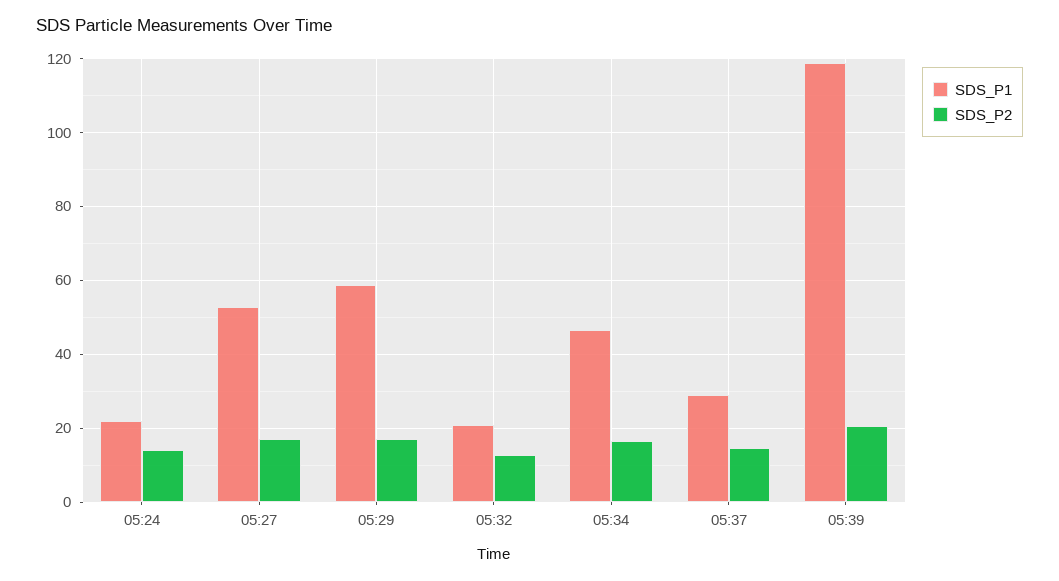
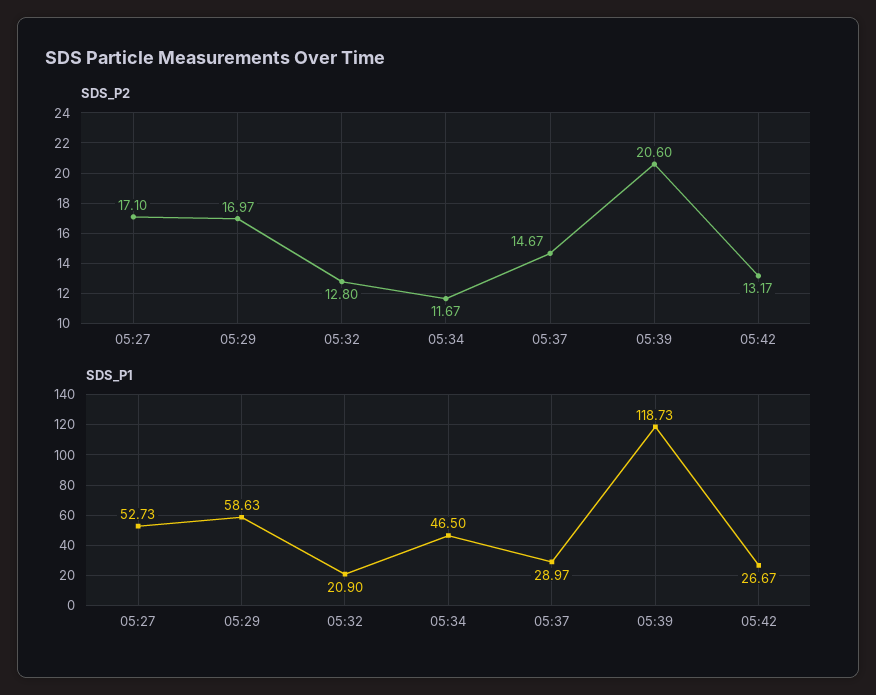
SDS_P1, 05:24: 22 -> none
SDS_P2, 05:24: 14 -> none
SDS_P2, 05:34: 16 -> 11.67
SDS_P2, 05:42: none -> 13.17
SDS_P1, 05:42: none -> 26.67

